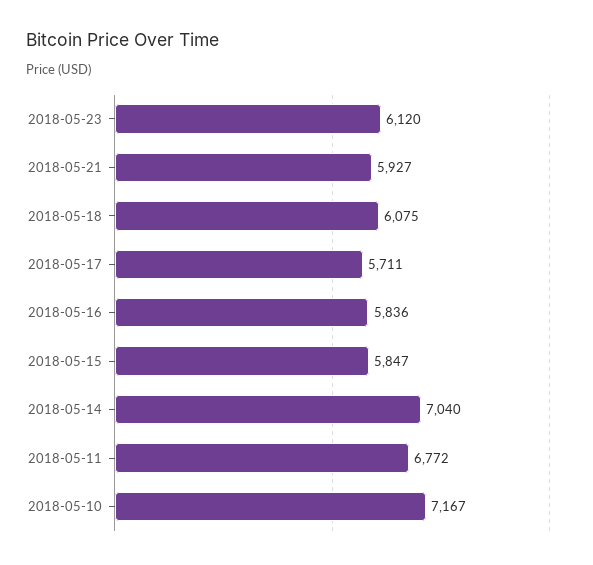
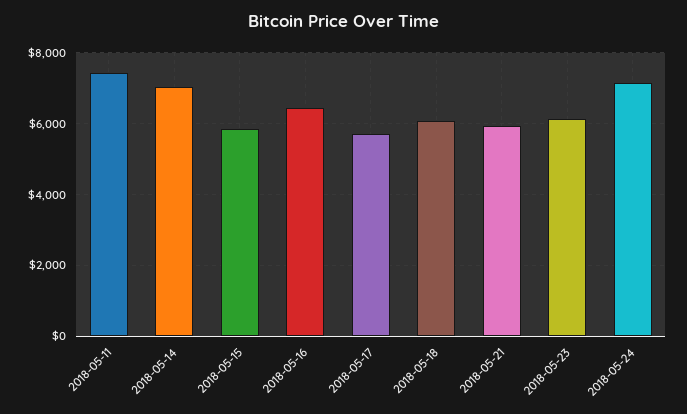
2018-05-16: 5836 -> 6400
2018-05-11: 6772 -> 7400
2018-05-10: 7167 -> none
2018-05-24: none -> 7200

